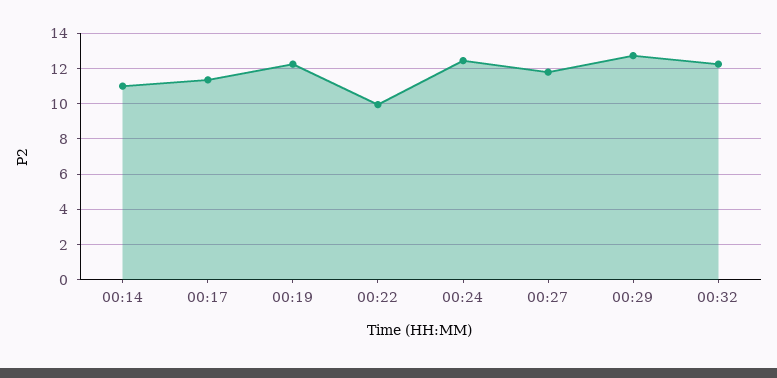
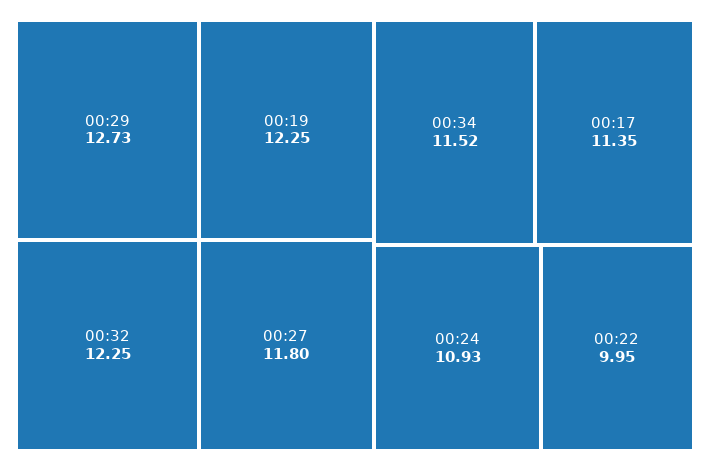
00:14: 11 -> none
00:24: 12.5 -> 10.93
00:34: none -> 11.52

